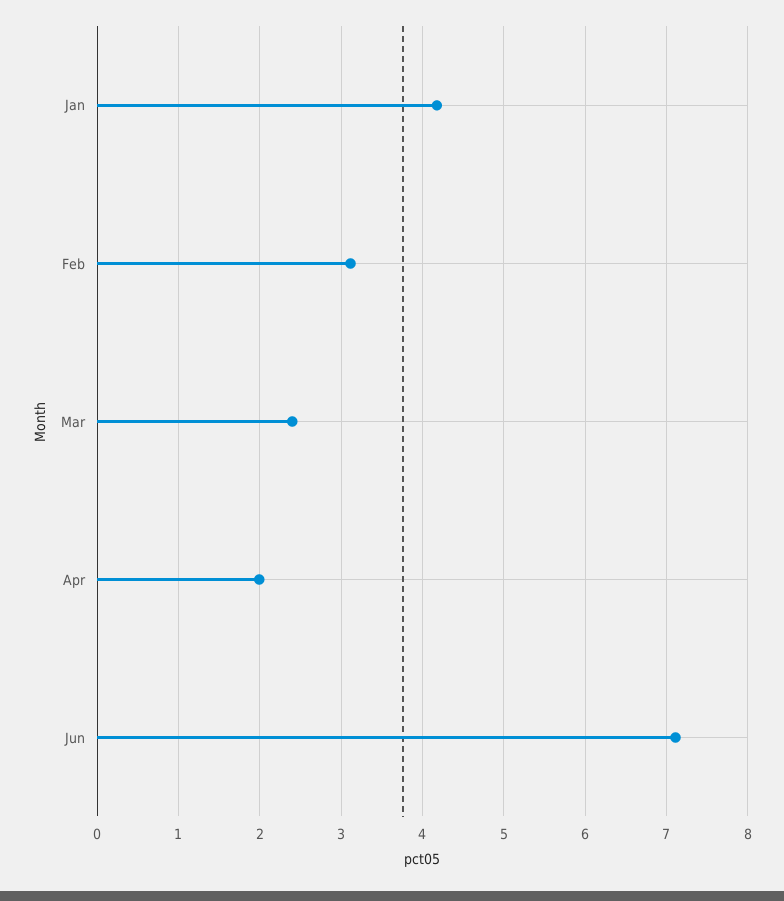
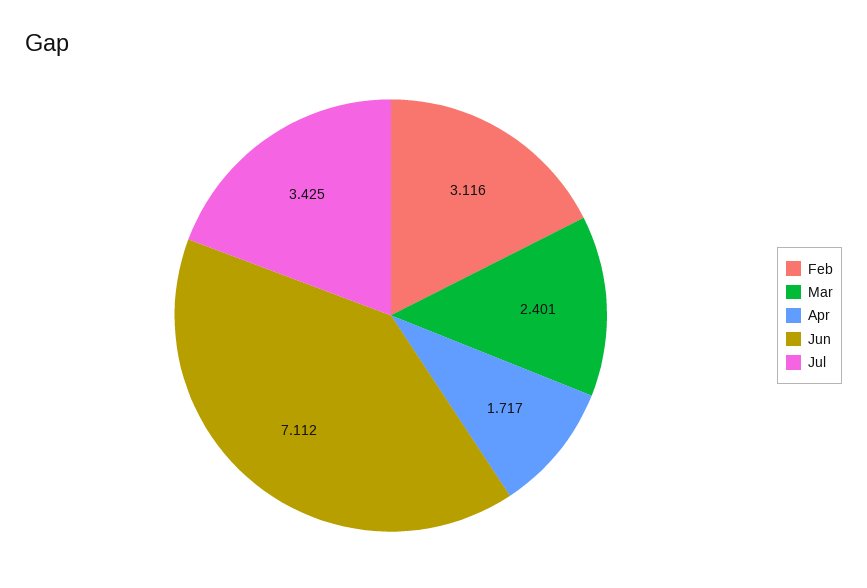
Jan: 4.2 -> none
Apr: 2 -> 1.717
Jul: none -> 3.425

